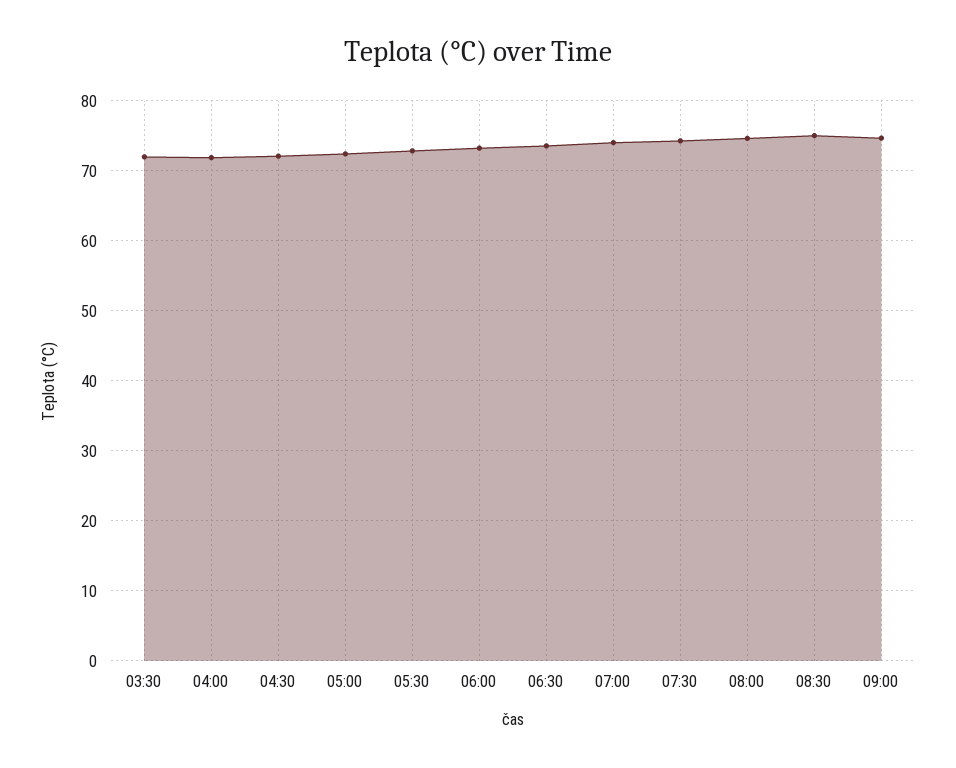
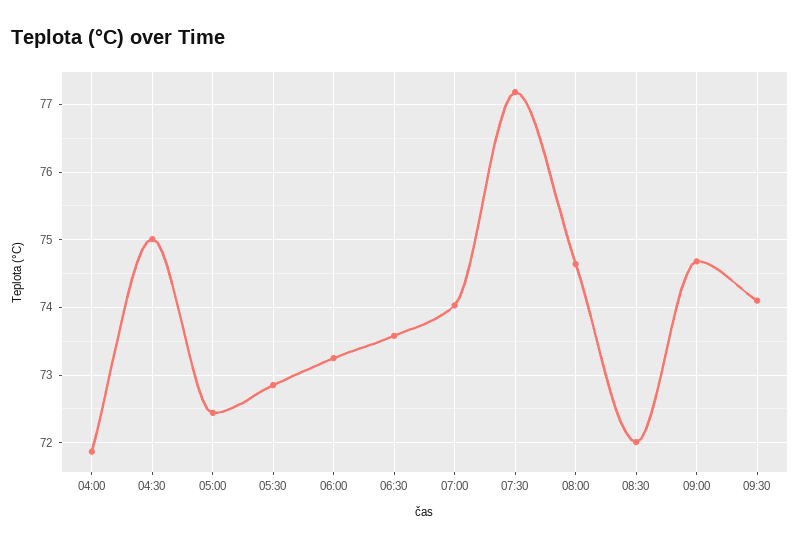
03:30: 72 -> none
04:30: 72 -> 75
07:30: 74 -> 77.2
08:30: 75 -> 72
09:30: none -> 74.1

